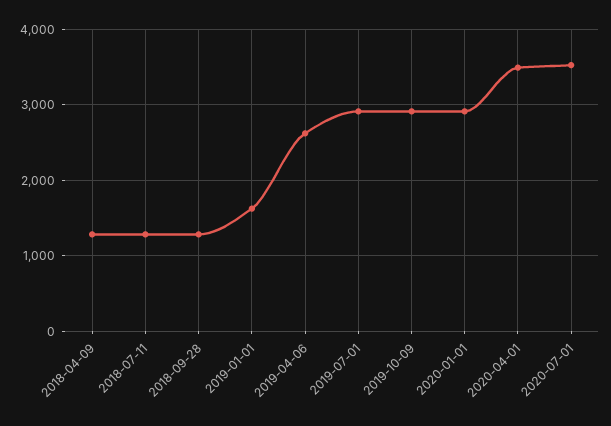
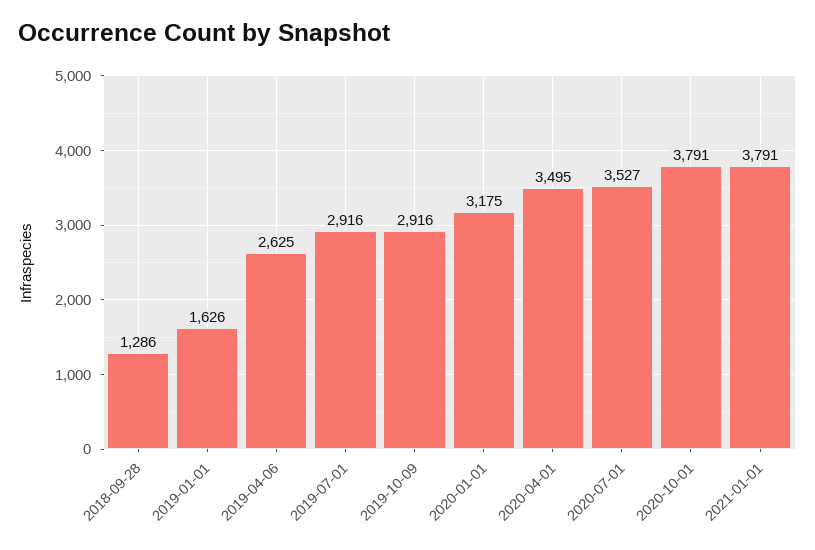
2018-04-09: 1300 -> none
2018-07-11: 1300 -> none
2020-01-01: 2900 -> 3175
2020-10-01: none -> 3791
2021-01-01: none -> 3791

